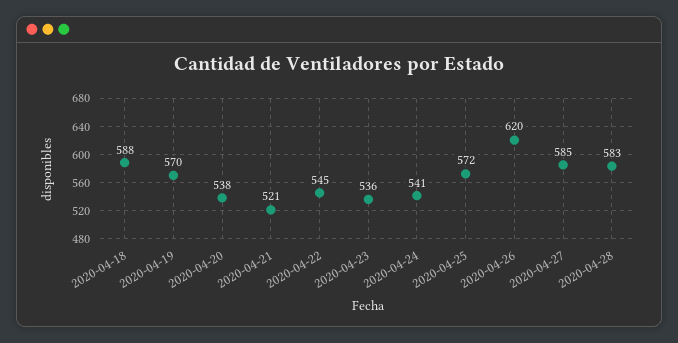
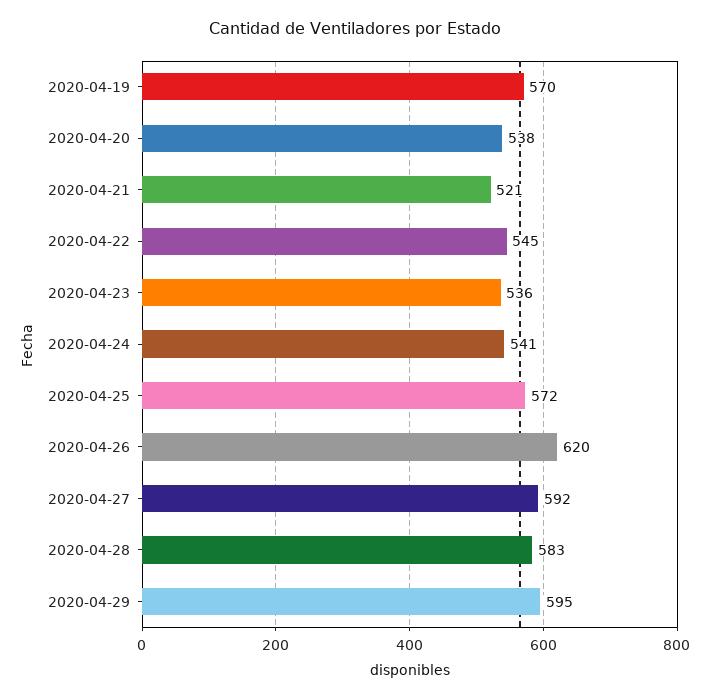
2020-04-18: 588 -> none
2020-04-27: 585 -> 592
2020-04-29: none -> 595

